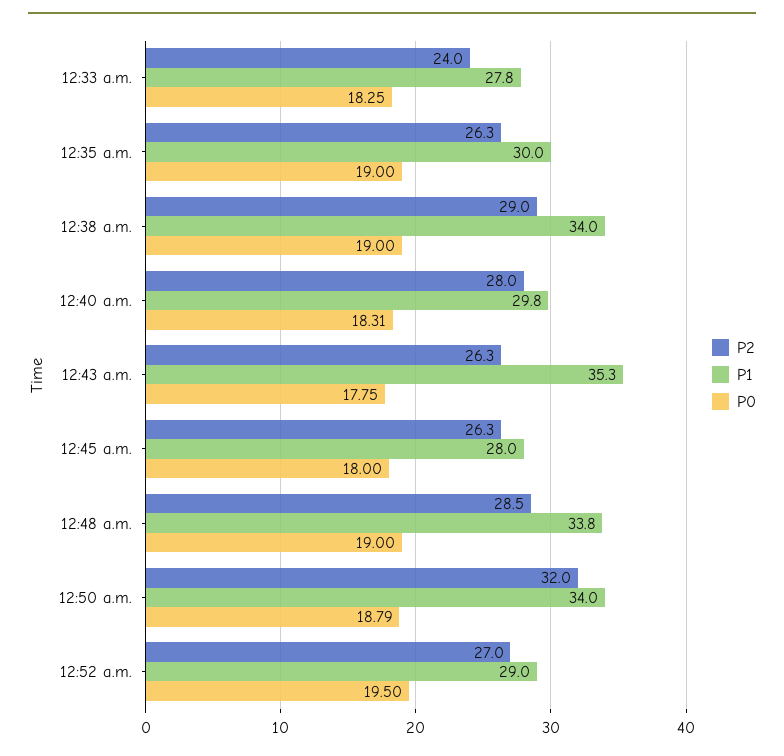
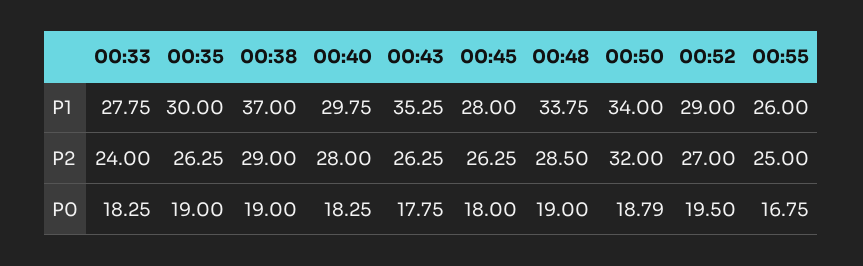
P1, 12:38 a.m.: 34 -> 37
P0, 12:40 a.m.: 18.31 -> 18.25
P1, 00:55: none -> 26
P2, 00:55: none -> 25
P0, 00:55: none -> 16.75

